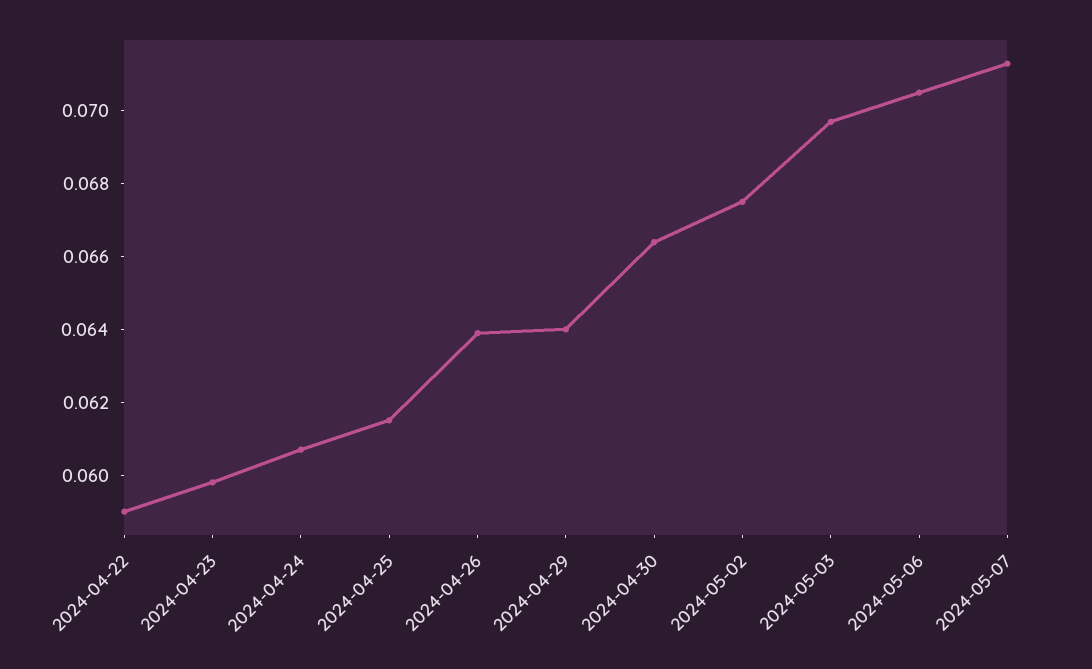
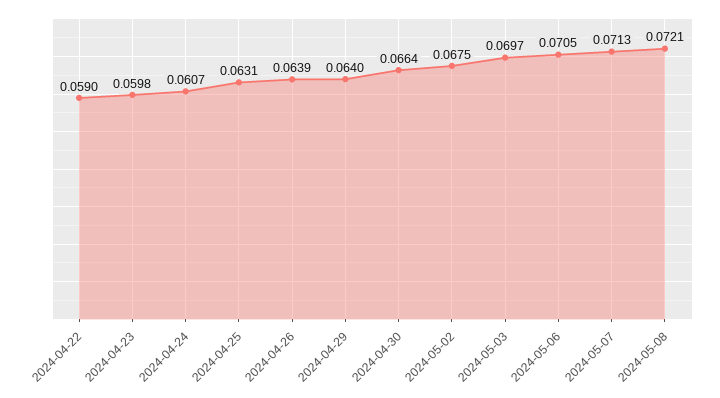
2024-04-25: 0.0615 -> 0.0631
2024-05-08: none -> 0.0721

